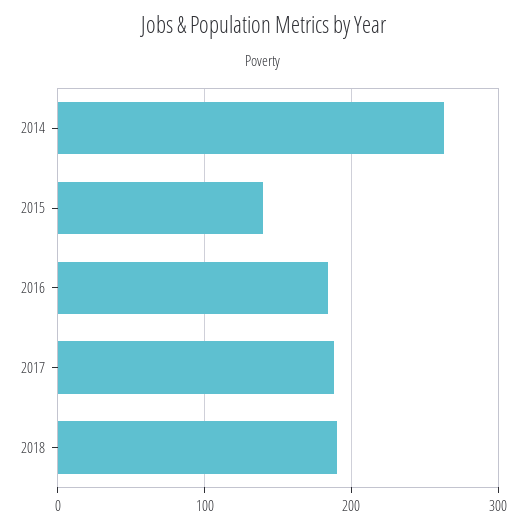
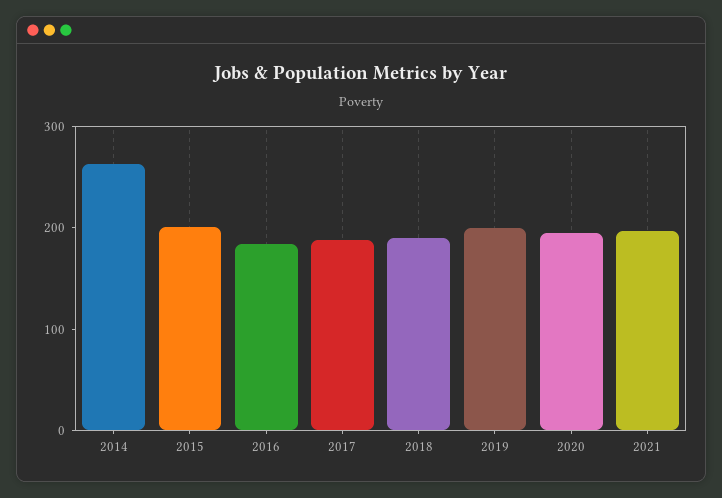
2015: 140 -> 200
2019: none -> 200
2020: none -> 200
2021: none -> 200

